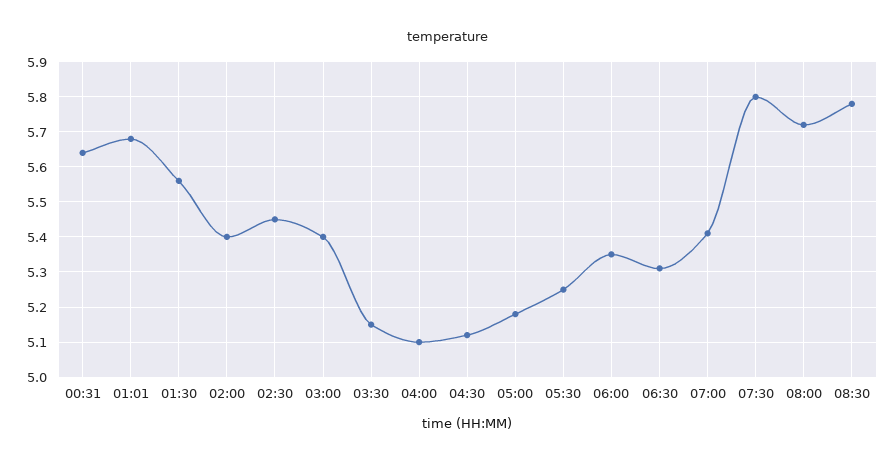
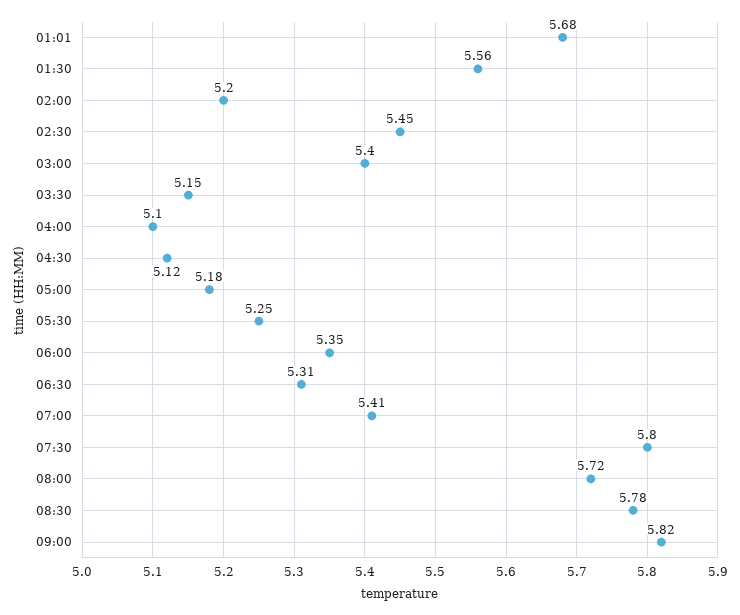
00:31: 5.65 -> none
02:00: 5.4 -> 5.2
09:00: none -> 5.82

